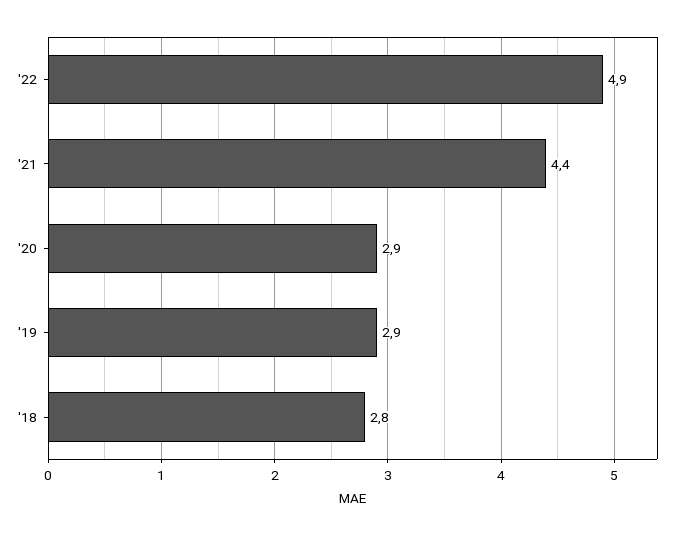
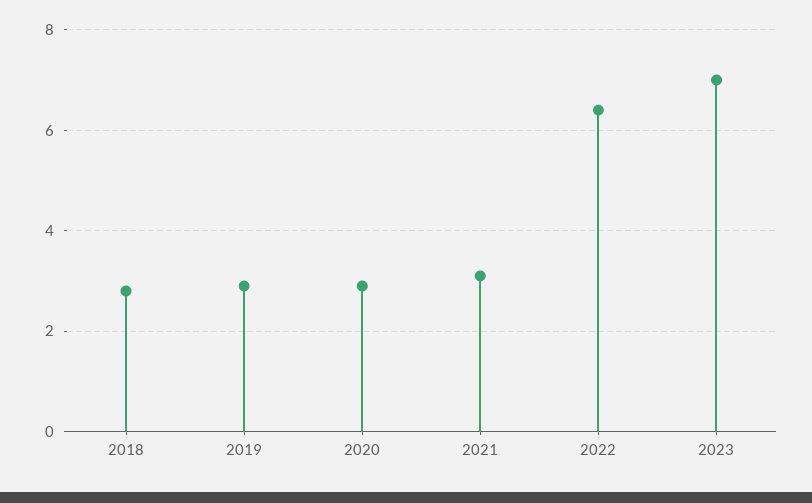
'22: 4.9 -> 6.5
'21: 4.4 -> 3
2023: none -> 7

